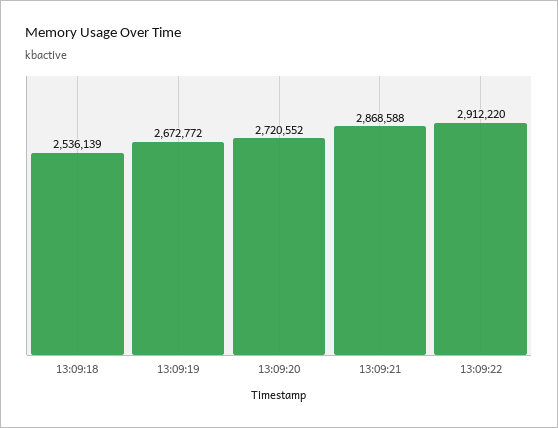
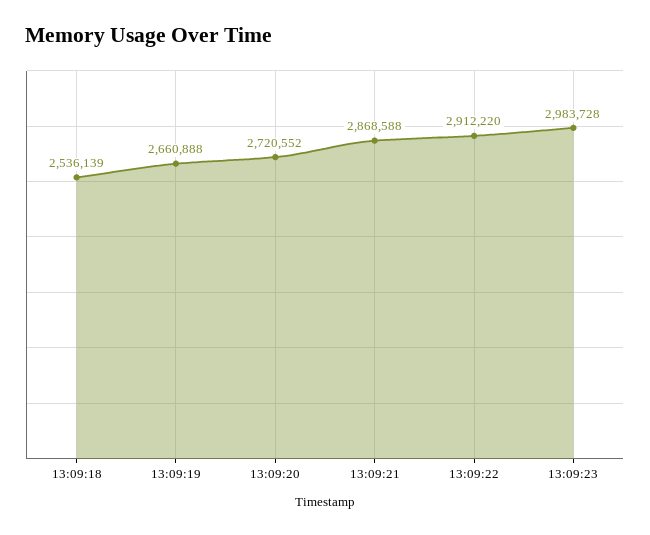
13:09:19: 2672772 -> 2660888
13:09:23: none -> 2983728

